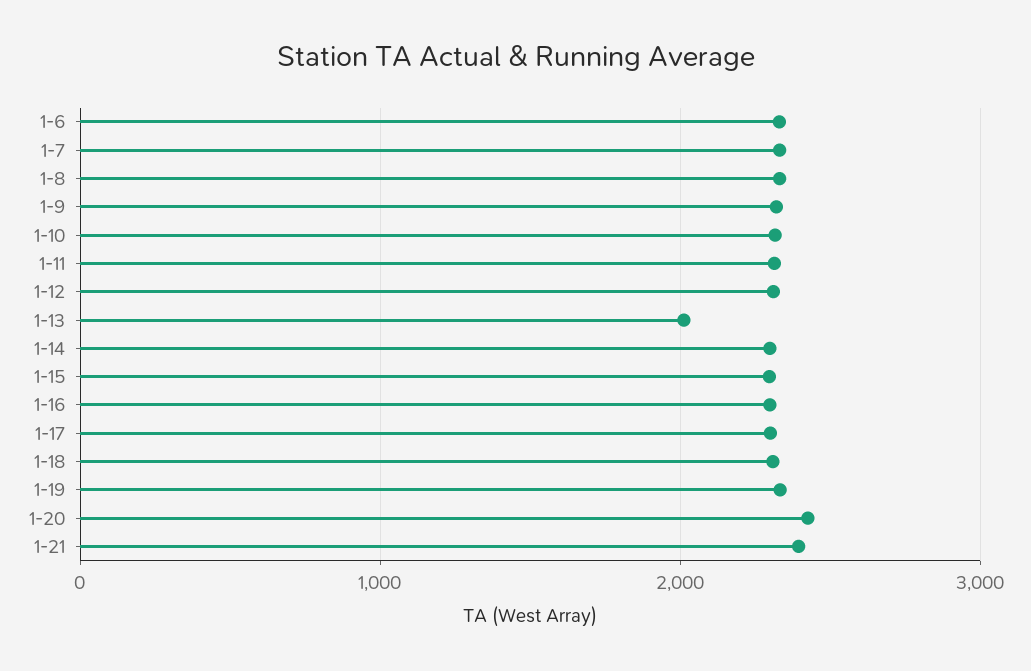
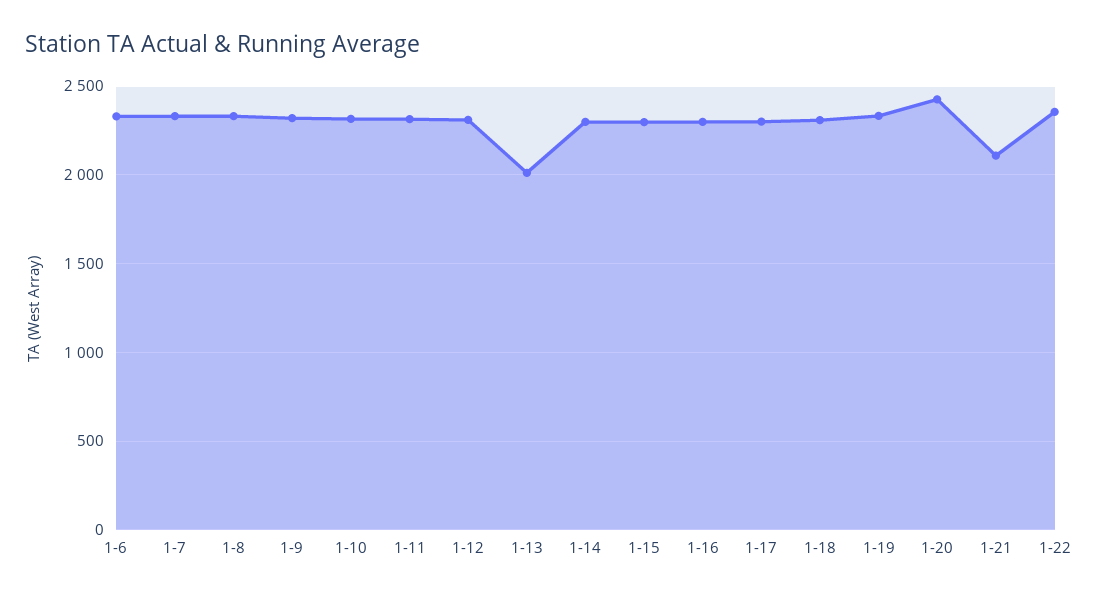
1-21: 2400 -> 2100
1-22: none -> 2350

